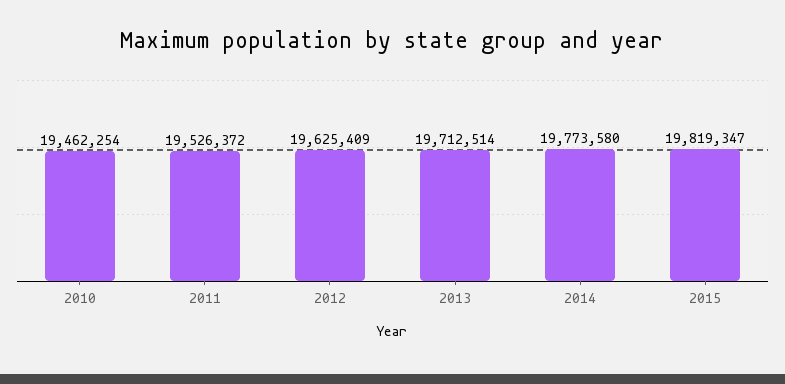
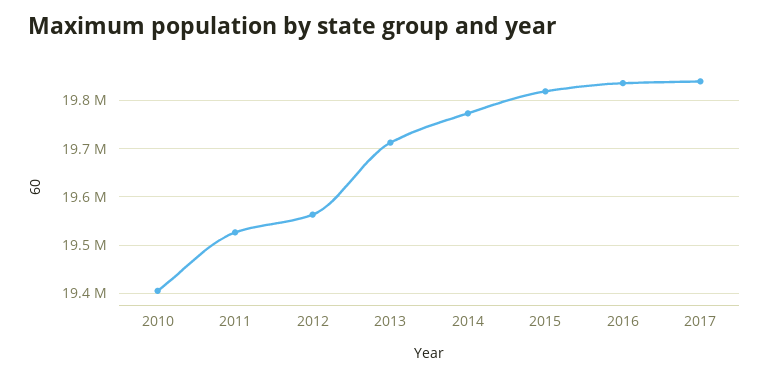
2010: 19462254 -> 19400000
2012: 19625409 -> 19560000
2016: none -> 19840000
2017: none -> 19840000

